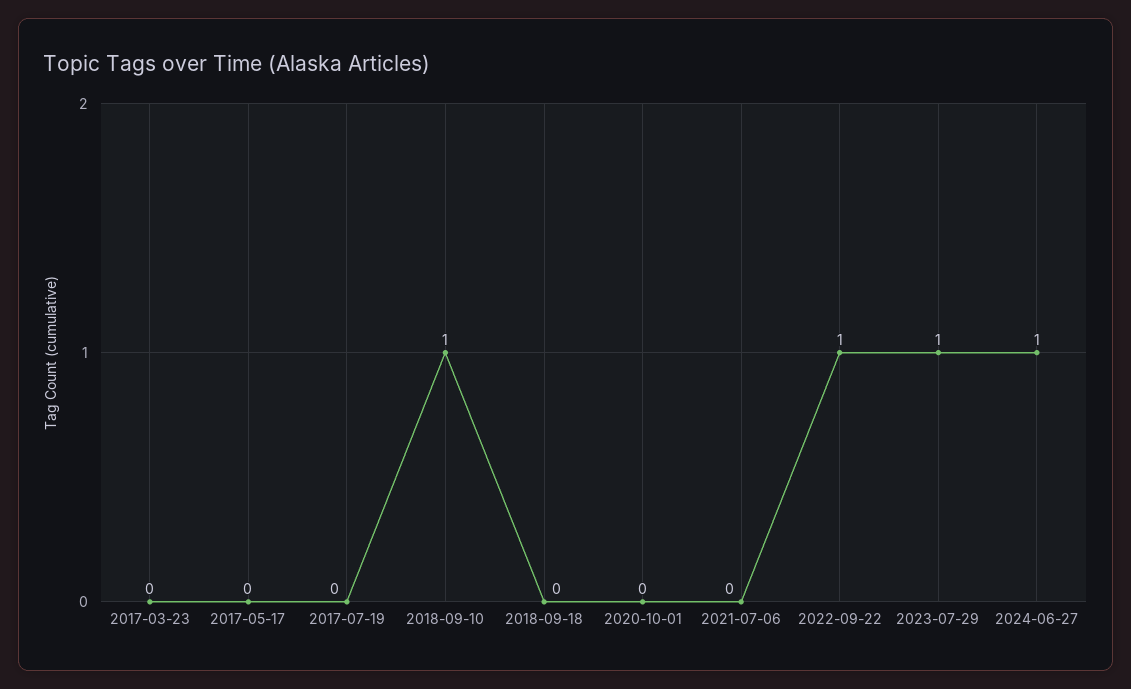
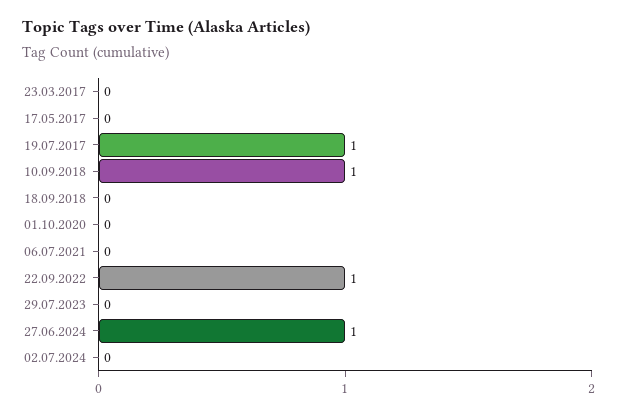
2017-07-19: 0 -> 1
2023-07-29: 1 -> 0
02.07.2024: none -> 0

